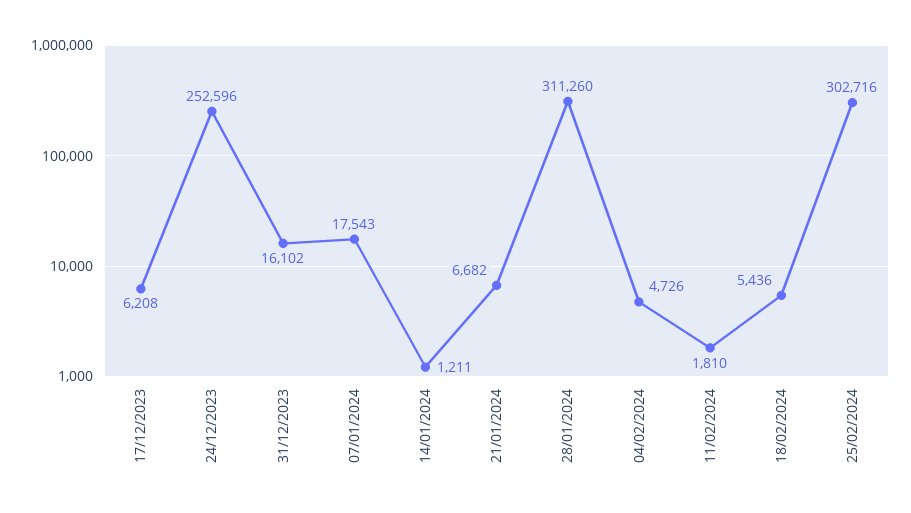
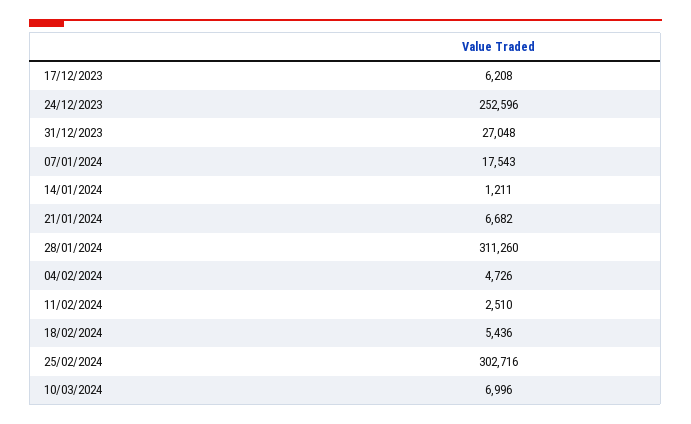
31/12/2023: 16102 -> 27048
11/02/2024: 1810 -> 2510
10/03/2024: none -> 6996

